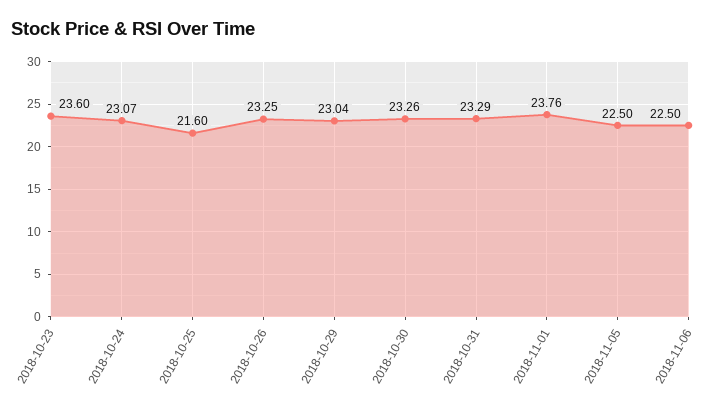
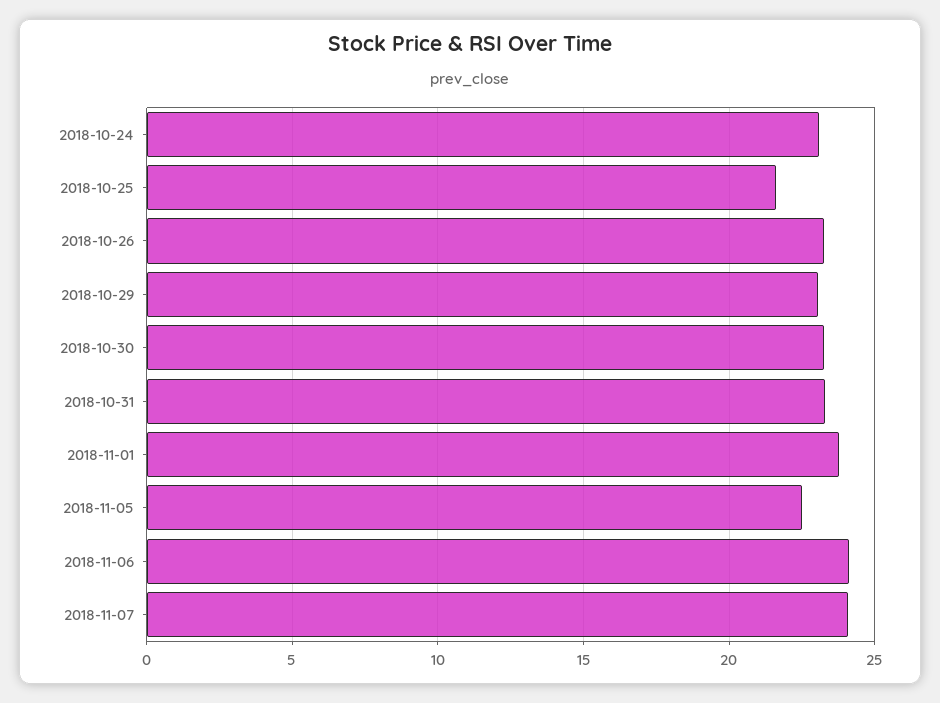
2018-10-23: 23.6 -> none
2018-11-06: 22.5 -> 24
2018-11-07: none -> 24

